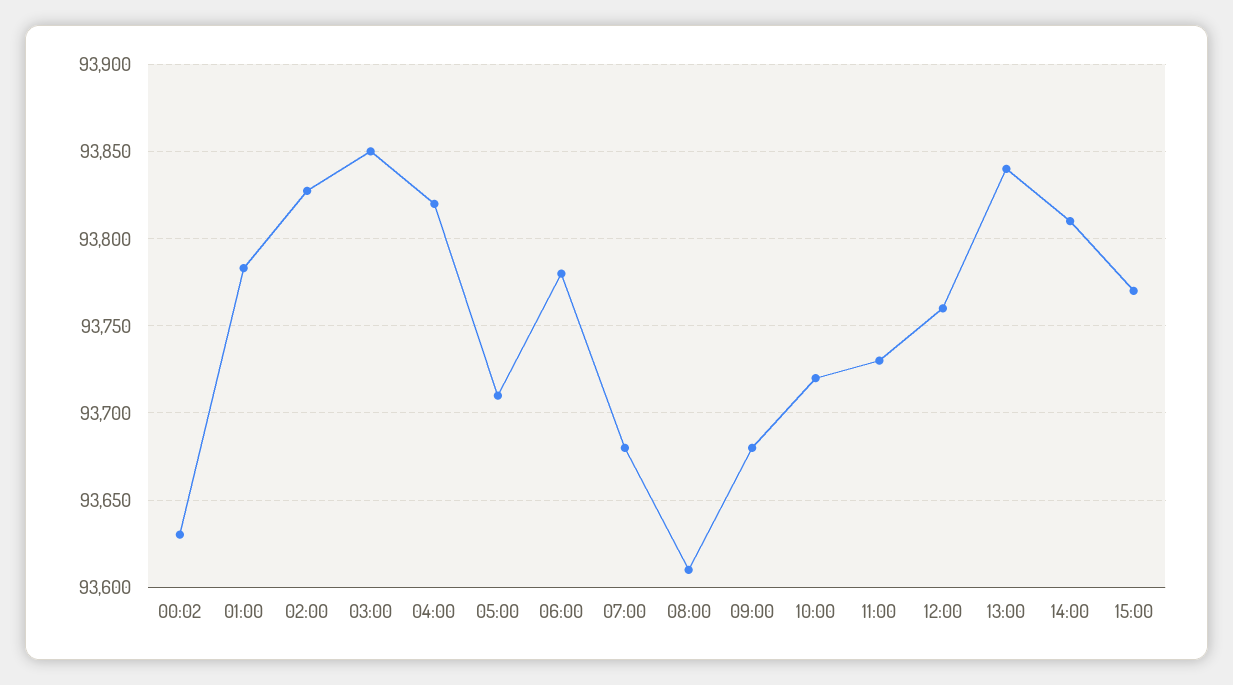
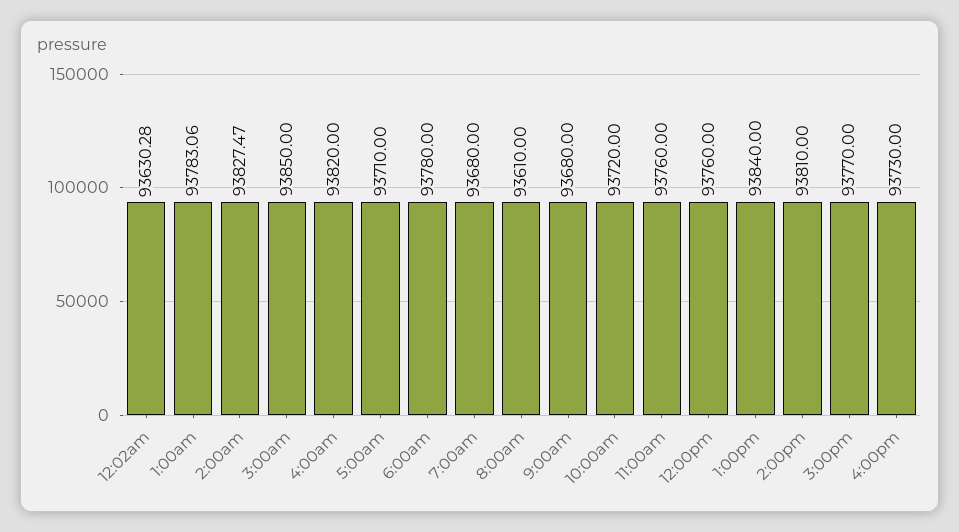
11:00: 93730 -> 93760
4:00pm: none -> 93730

